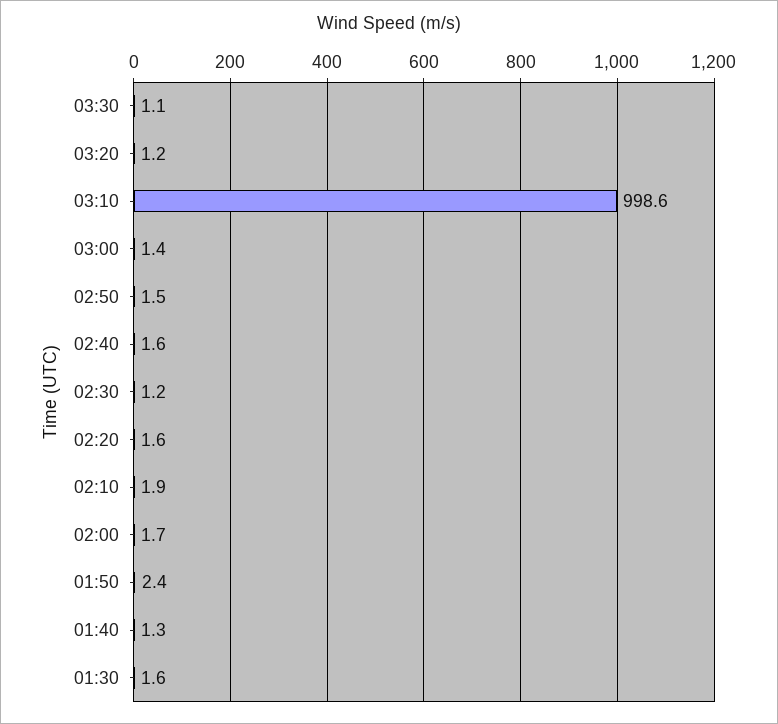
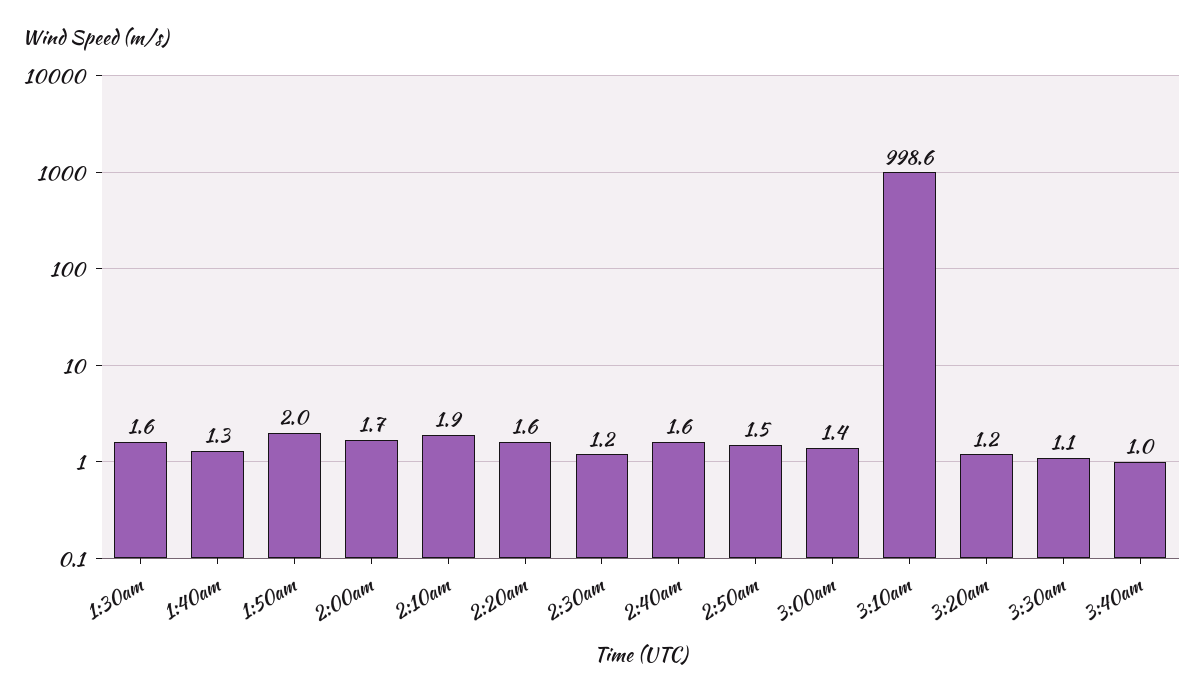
01:50: 2.4 -> 2
3:40am: none -> 1

